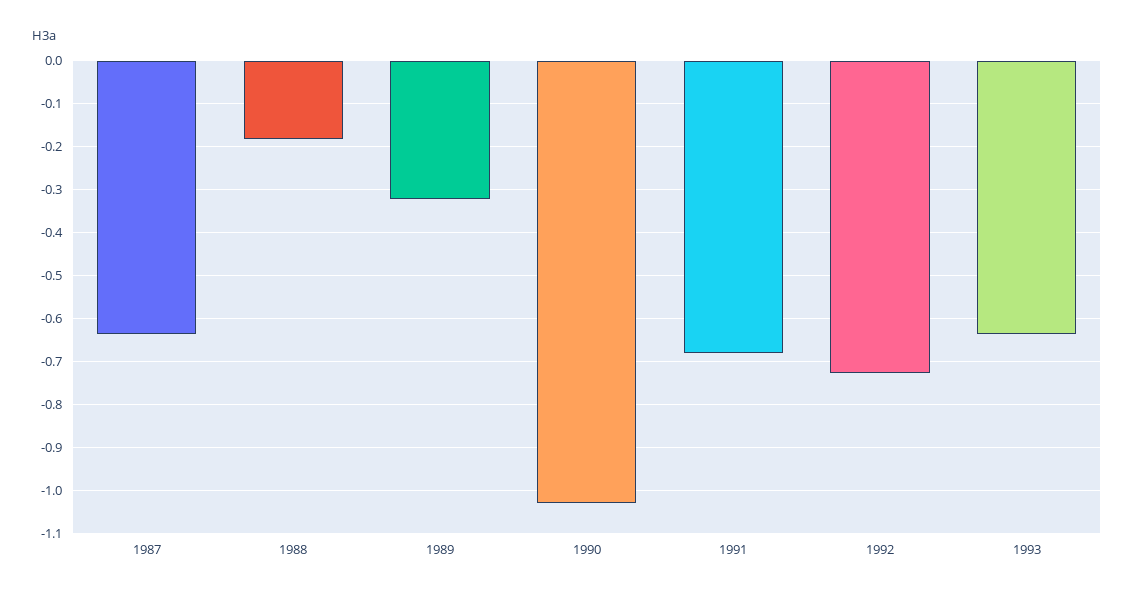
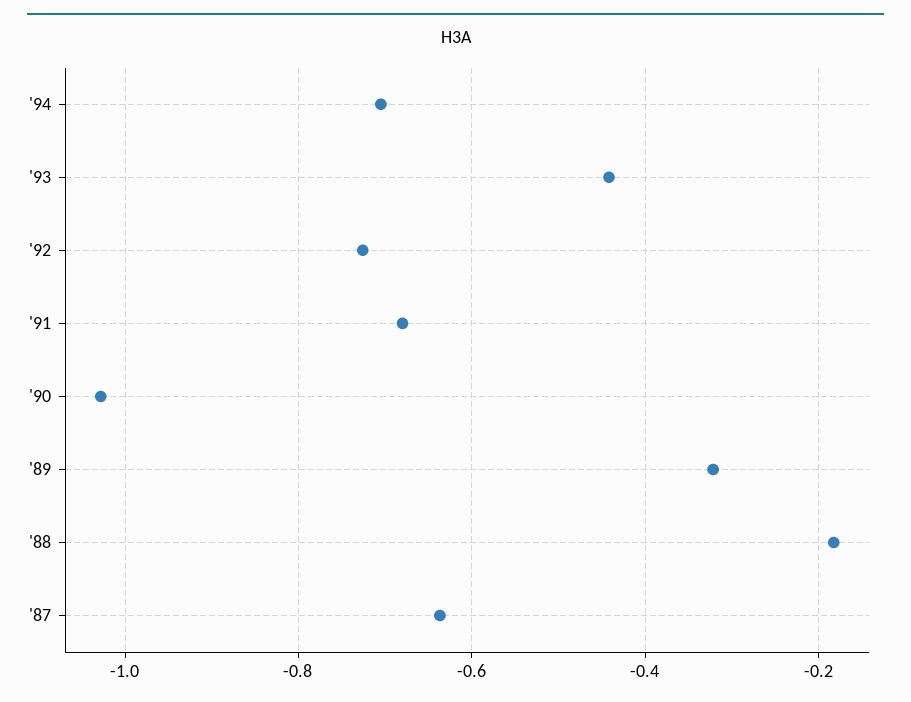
1993: -0.64 -> -0.44
'94: none -> -0.7

